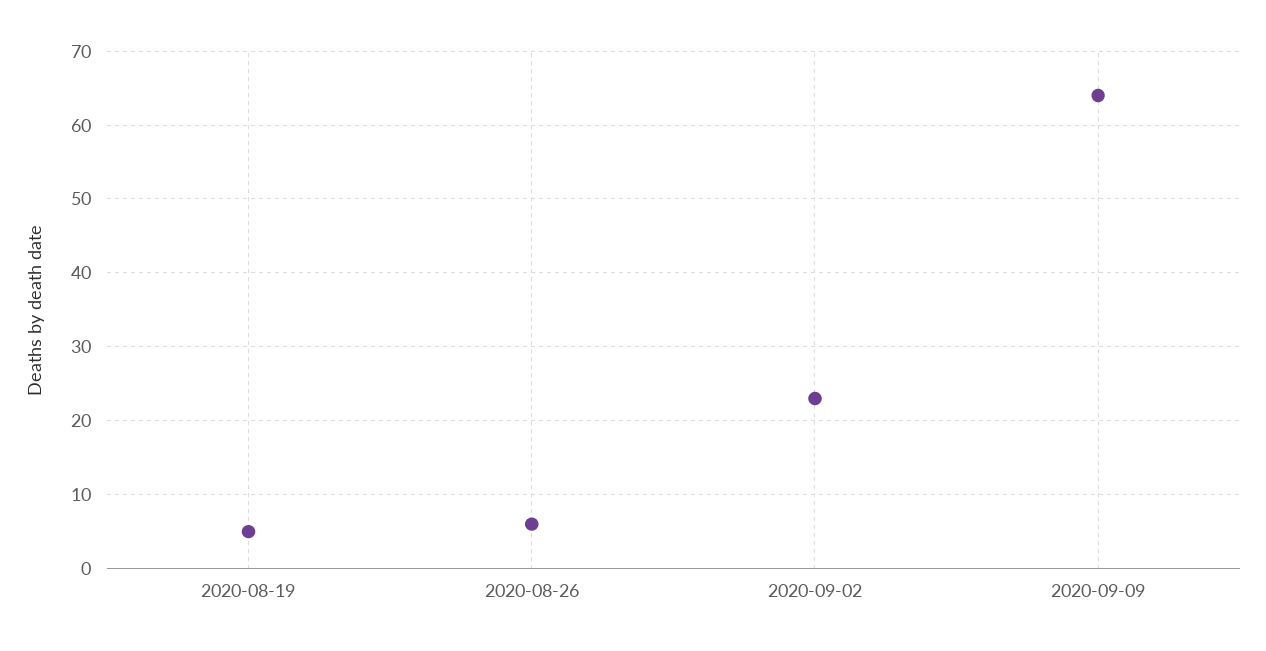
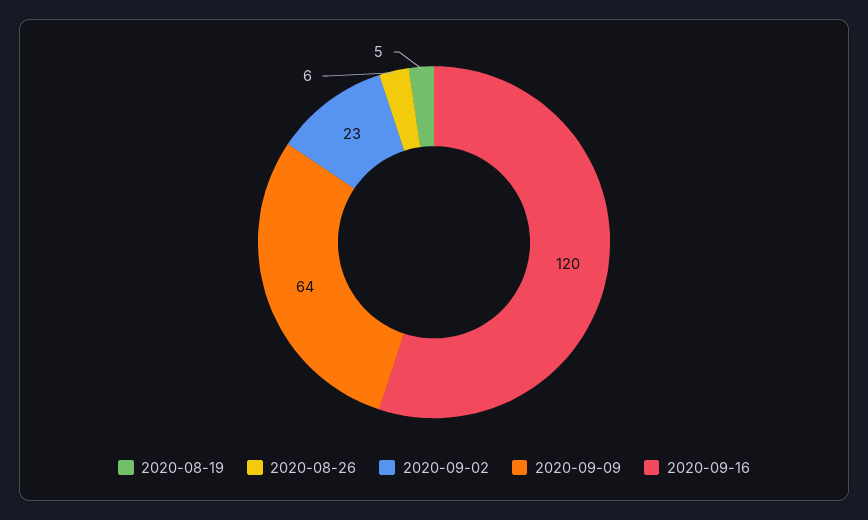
2020-09-16: none -> 120

